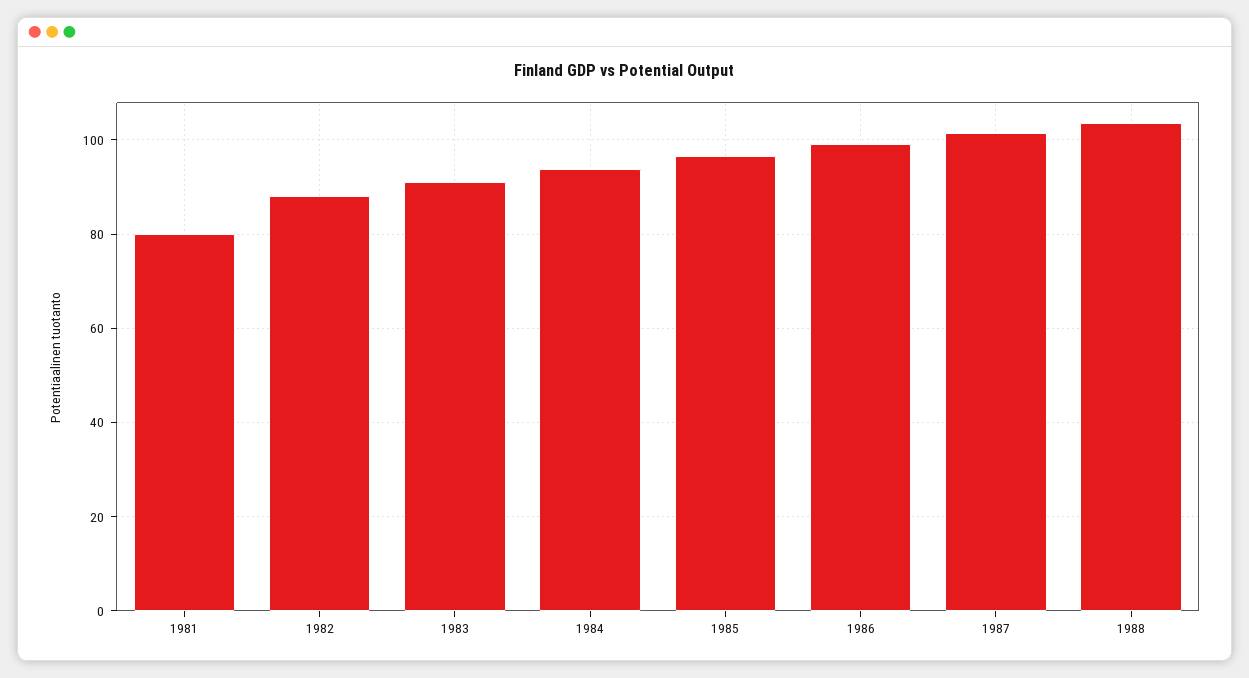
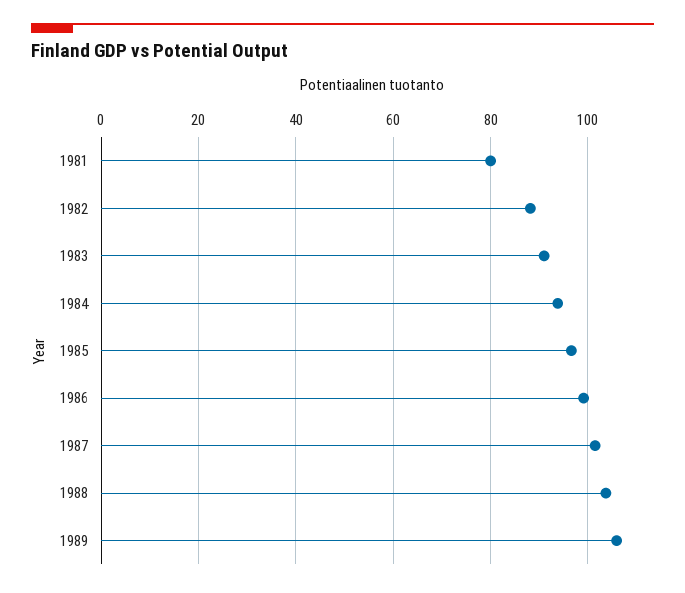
1989: none -> 106

